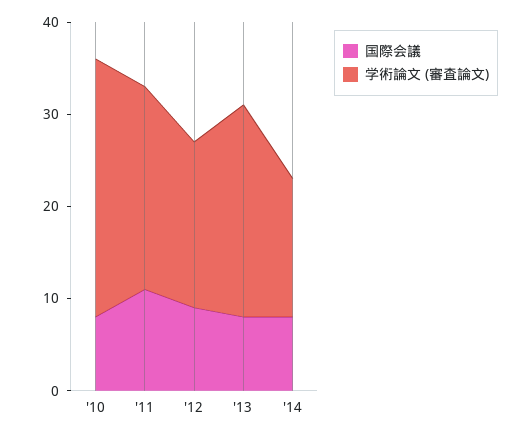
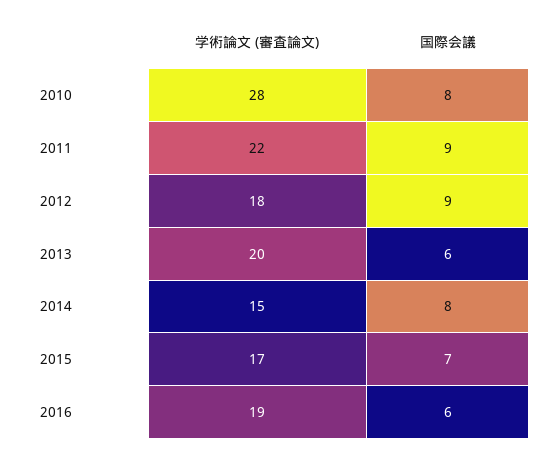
国際会議, '11: 11 -> 9
国際会議, '13: 8 -> 6
学術論文 (審査論文), '13: 23 -> 20
学術論文 (審査論文), 2015: none -> 17
国際会議, 2015: none -> 7
学術論文 (審査論文), 2016: none -> 19
国際会議, 2016: none -> 6

